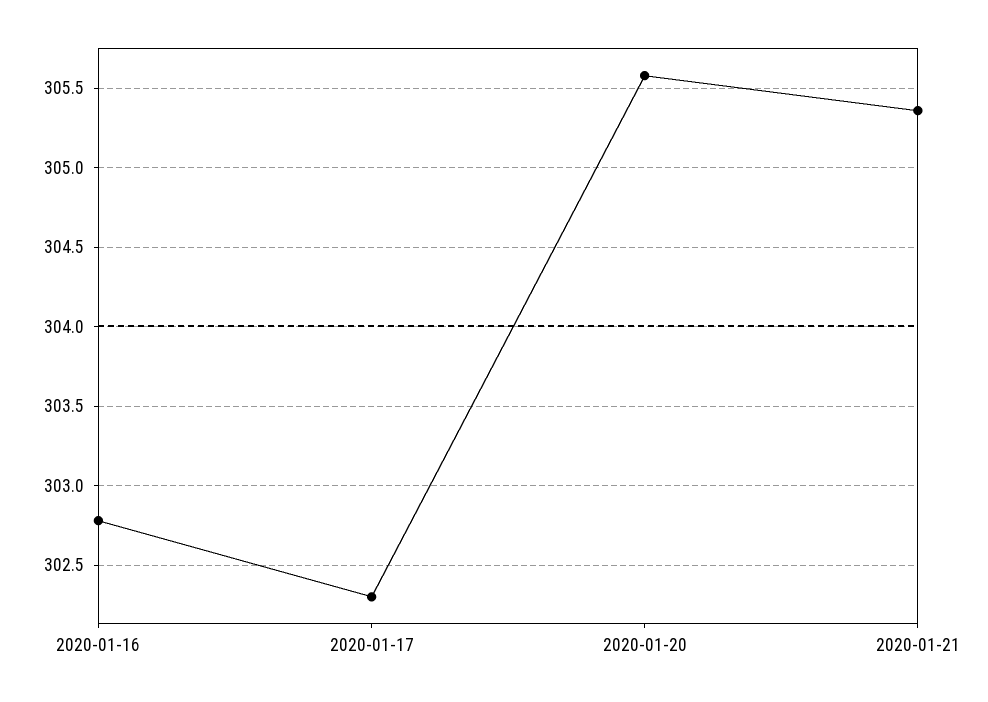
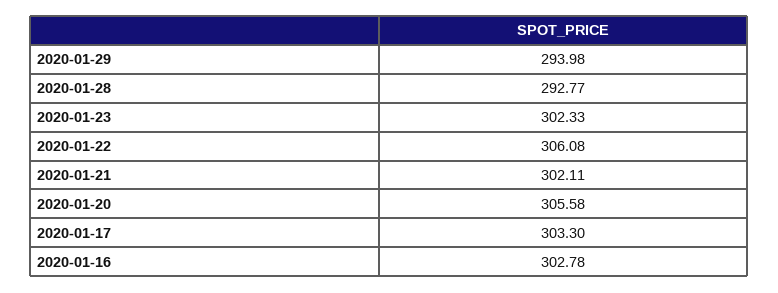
2020-01-17: 302.3 -> 303.3
2020-01-21: 305.35 -> 302.11
2020-01-29: none -> 293.98
2020-01-28: none -> 292.77
2020-01-23: none -> 302.33
2020-01-22: none -> 306.08

